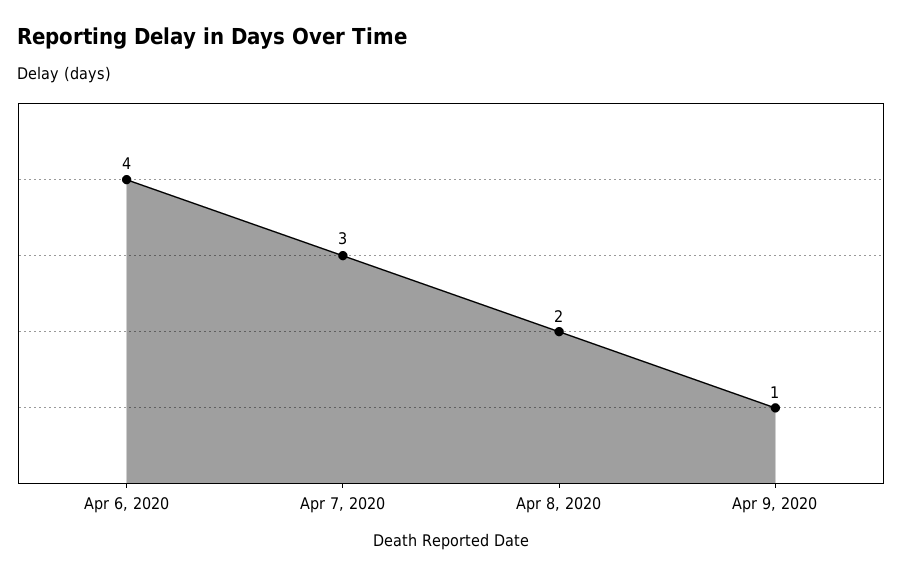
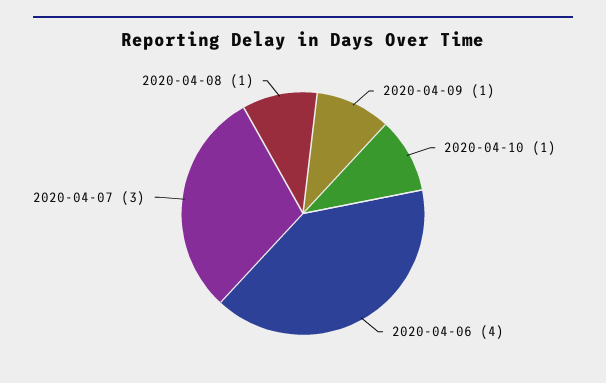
Apr 8, 2020: 2 -> 1
2020-04-10: none -> 1

